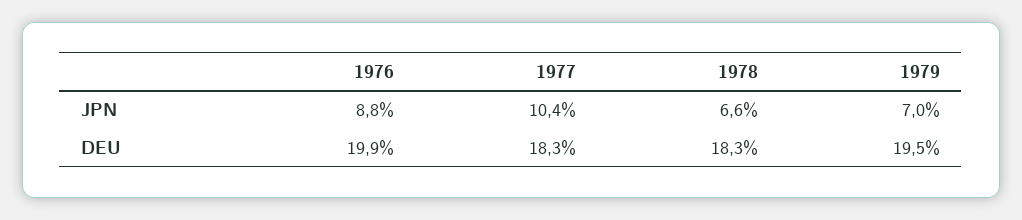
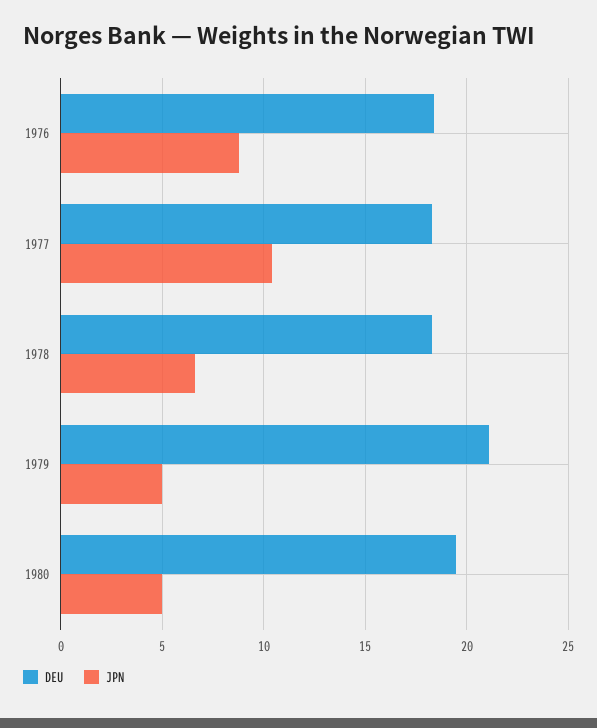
JPN, 1979: 7 -> 5
DEU, 1976: 19.9 -> 18.5
DEU, 1979: 19.5 -> 21
DEU, 1980: none -> 19.5
JPN, 1980: none -> 5

